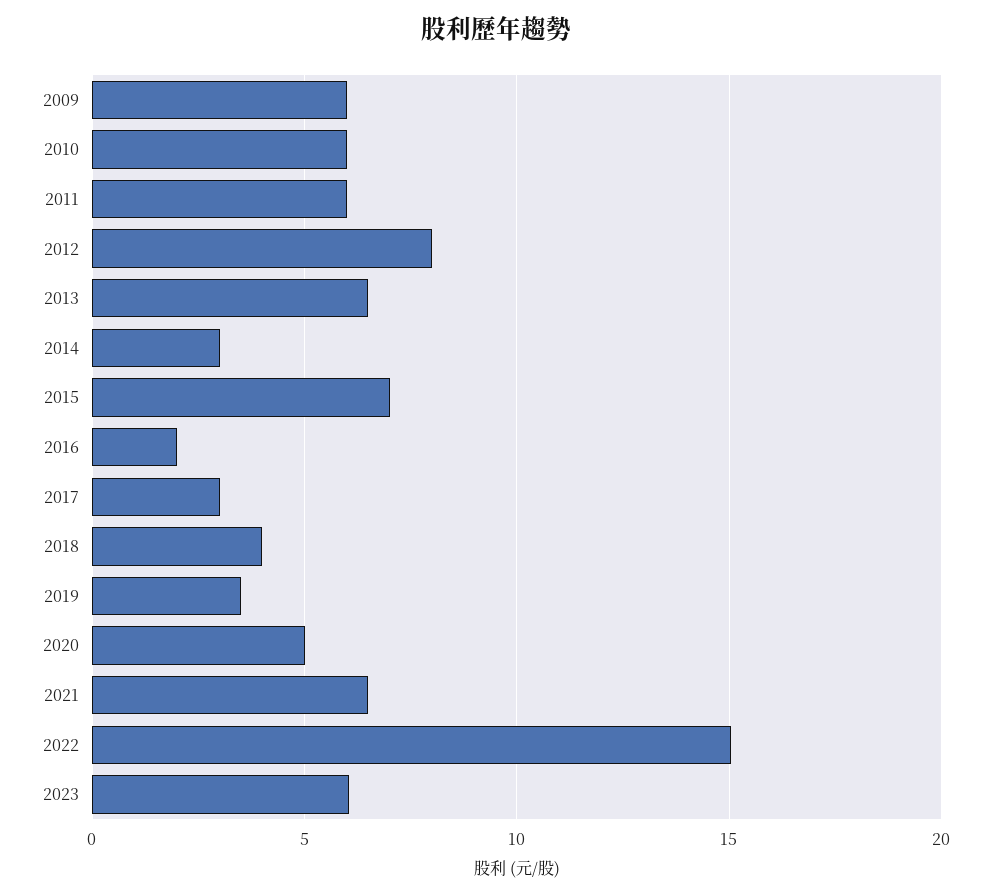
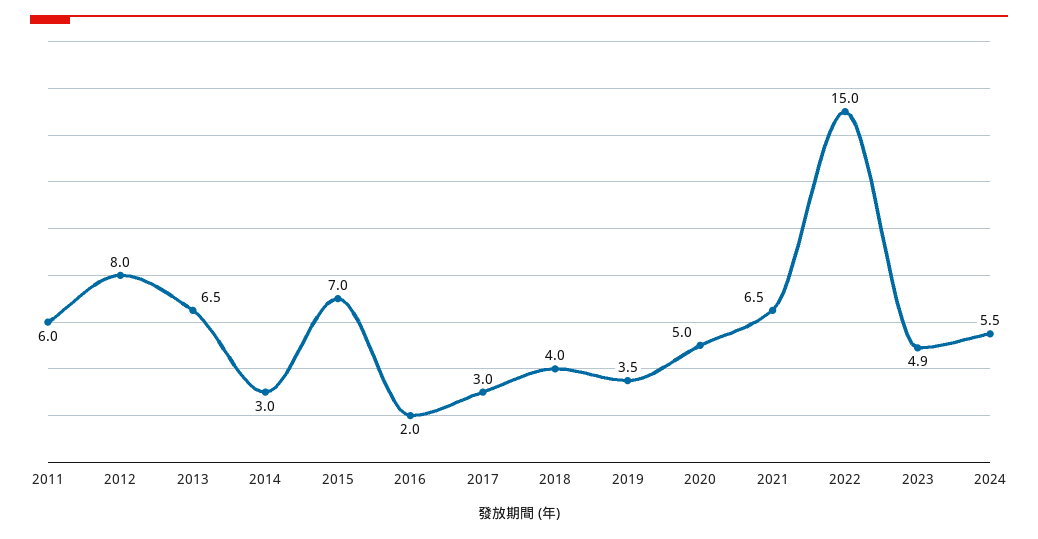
2009: 6 -> none
2010: 6 -> none
2023: 6 -> 4.9
2024: none -> 5.5

